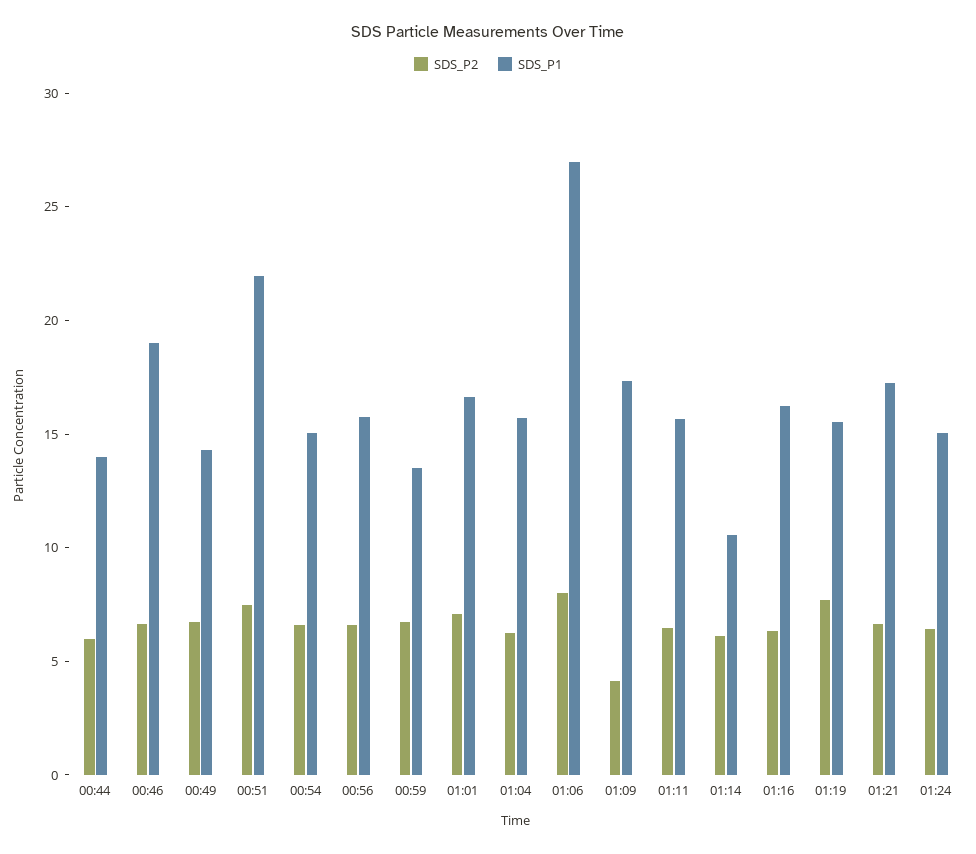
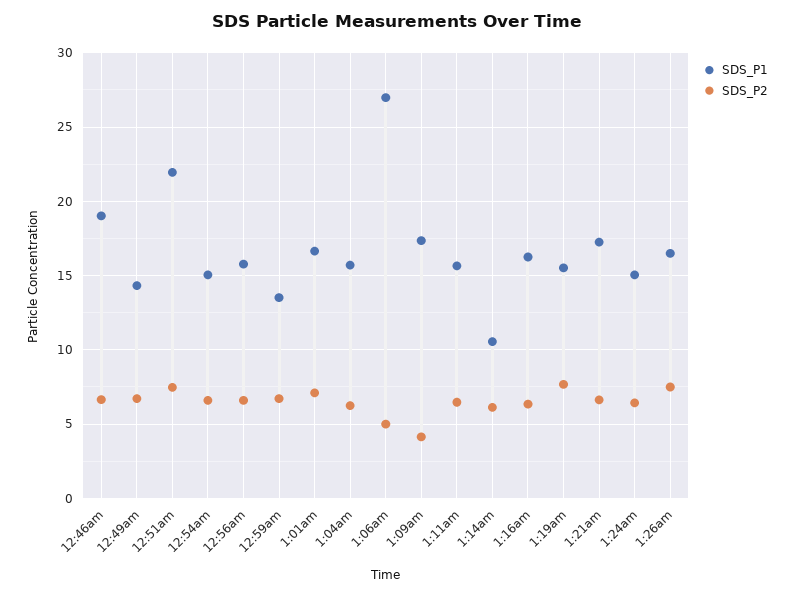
SDS_P2, 00:44: 6 -> none
SDS_P1, 00:44: 14 -> none
SDS_P2, 01:06: 8 -> 5
SDS_P1, 1:26am: none -> 16.5
SDS_P2, 1:26am: none -> 7.5

